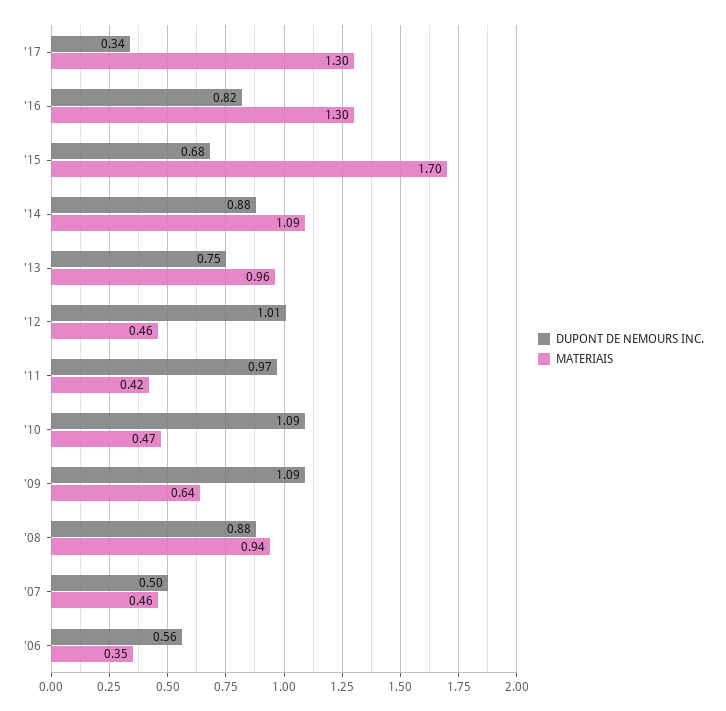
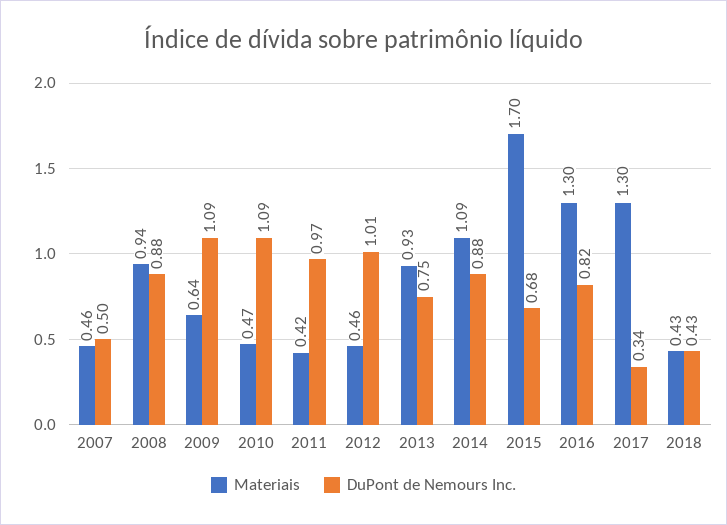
MATERIAIS, '13: 0.96 -> 0.93
DUPONT DE NEMOURS INC., '06: 0.56 -> none
MATERIAIS, '06: 0.35 -> none
MATERIAIS, 2018: none -> 0.43
DUPONT DE NEMOURS INC., 2018: none -> 0.43

